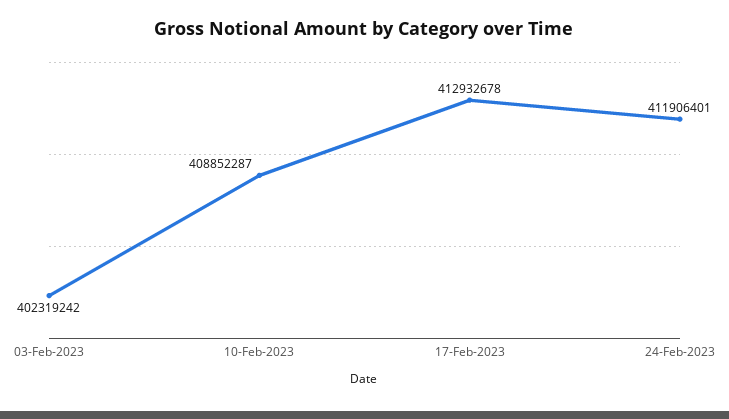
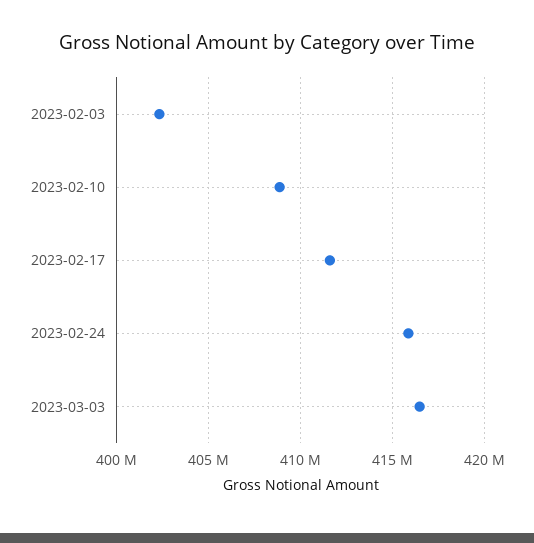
17-Feb-2023: 412932678 -> 411500000
24-Feb-2023: 411906401 -> 416000000
2023-03-03: none -> 416500000

